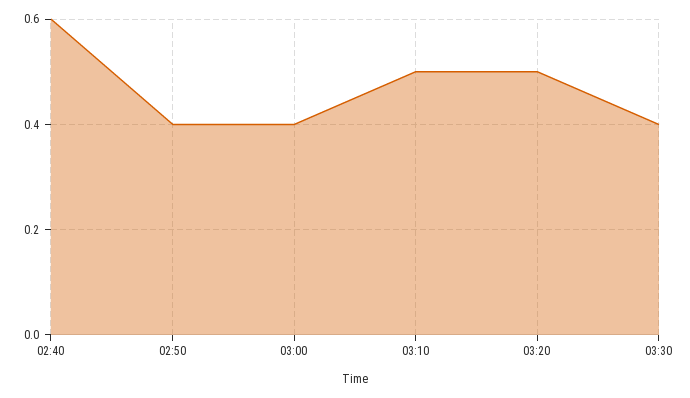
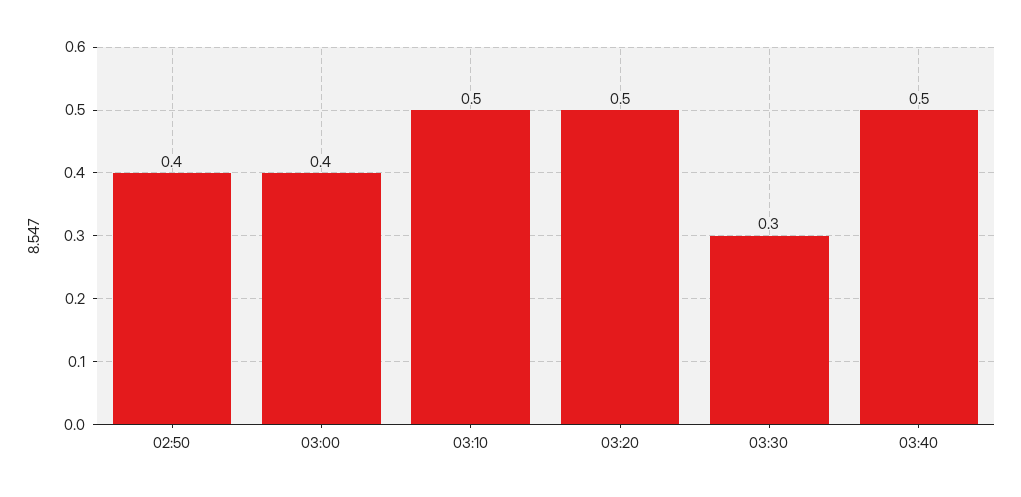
02:40: 0.6 -> none
03:30: 0.4 -> 0.3
03:40: none -> 0.5

